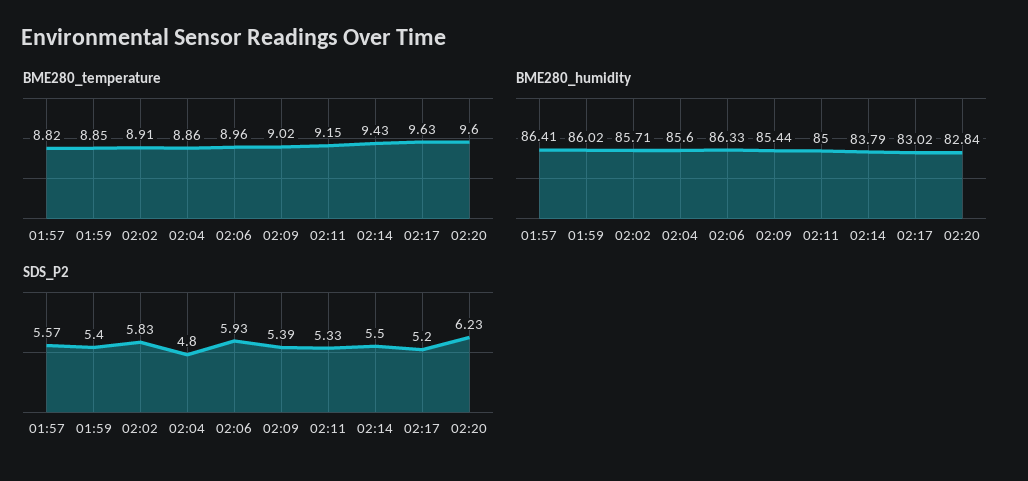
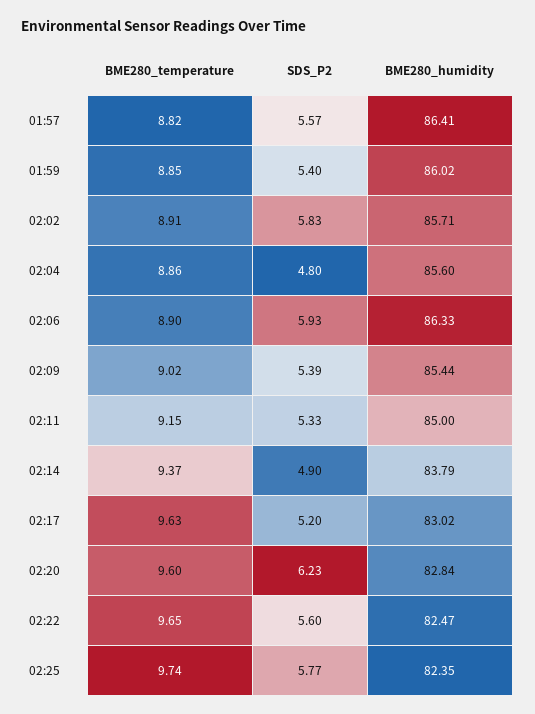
BME280_temperature, 02:06: 8.96 -> 8.9
BME280_temperature, 02:14: 9.43 -> 9.37
SDS_P2, 02:14: 5.5 -> 4.9
BME280_temperature, 02:22: none -> 9.65
SDS_P2, 02:22: none -> 5.6
BME280_humidity, 02:22: none -> 82.47
BME280_temperature, 02:25: none -> 9.74
SDS_P2, 02:25: none -> 5.77
BME280_humidity, 02:25: none -> 82.35

